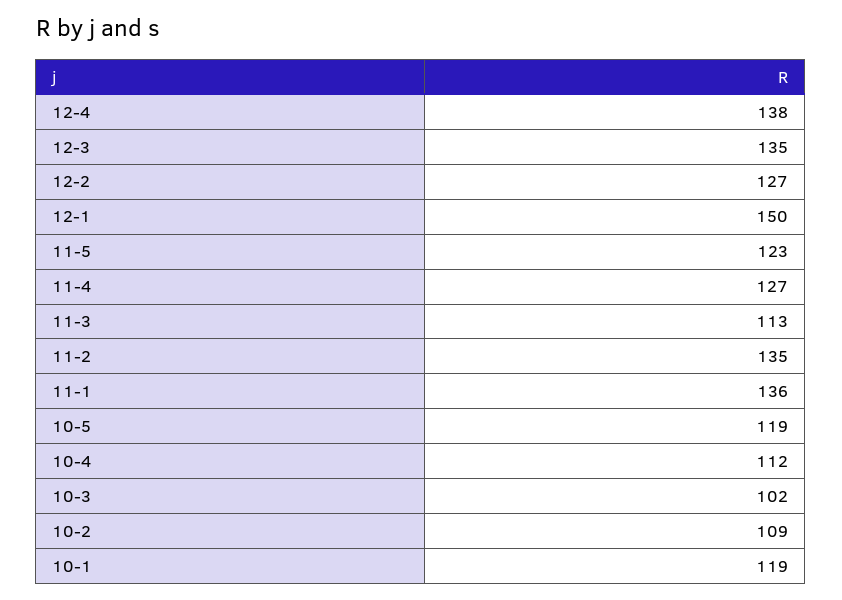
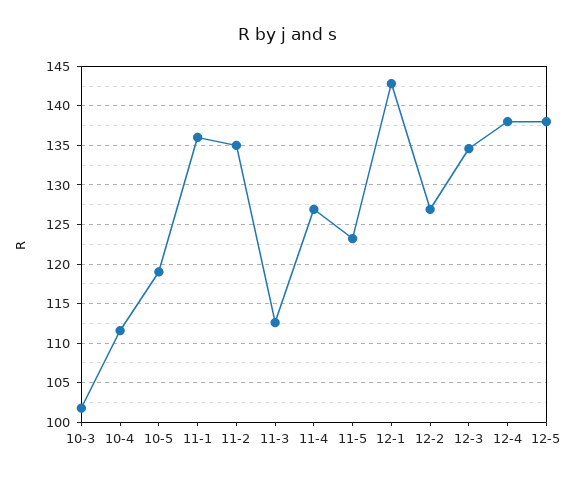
12-1: 150 -> 143
10-2: 109 -> none
10-1: 119 -> none
12-5: none -> 138

